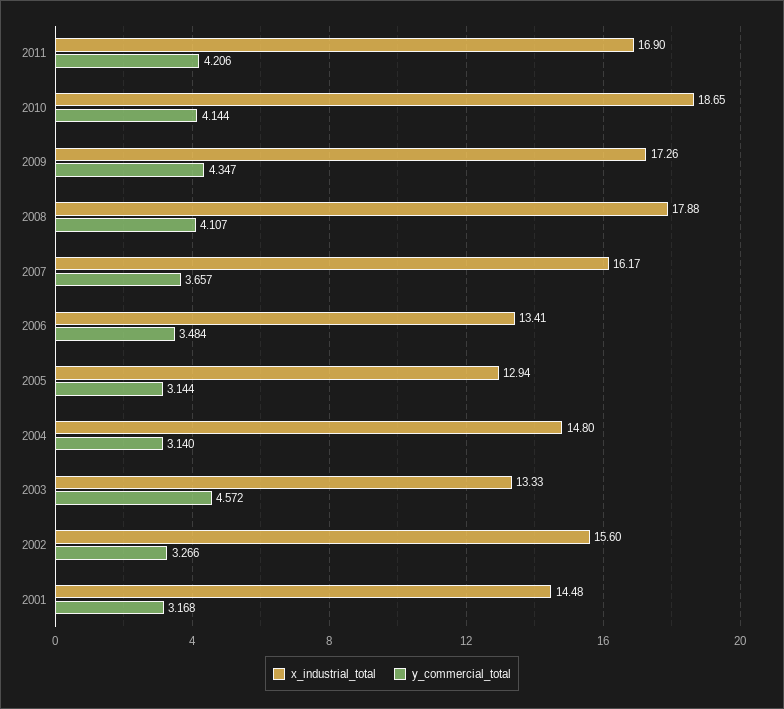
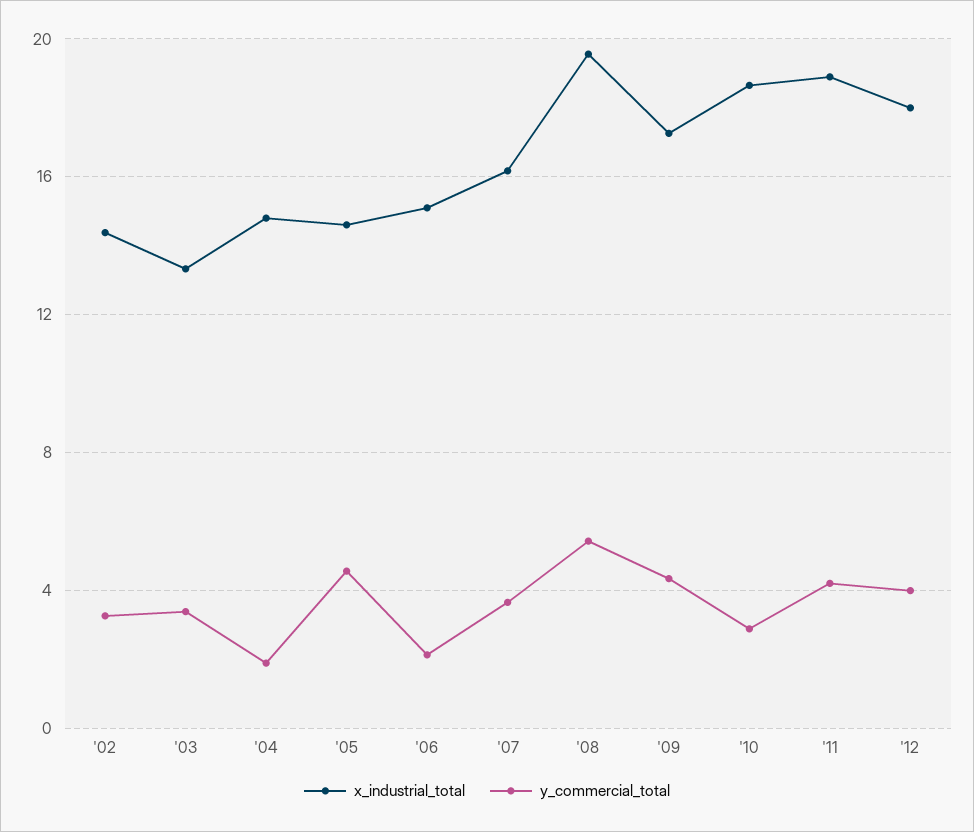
x_industrial_total, 2011: 16.9 -> 19
y_commercial_total, 2010: 4.144 -> 3
x_industrial_total, 2008: 17.88 -> 19.5
y_commercial_total, 2008: 4.107 -> 5.5
x_industrial_total, 2006: 13.41 -> 15
y_commercial_total, 2006: 3.484 -> 2
x_industrial_total, 2005: 12.94 -> 14.5
y_commercial_total, 2005: 3.144 -> 4.5
y_commercial_total, 2004: 3.14 -> 2
y_commercial_total, 2003: 4.572 -> 3.5
x_industrial_total, 2002: 15.6 -> 14.5
x_industrial_total, 2001: 14.48 -> none
y_commercial_total, 2001: 3.168 -> none
x_industrial_total, '12: none -> 18
y_commercial_total, '12: none -> 4

